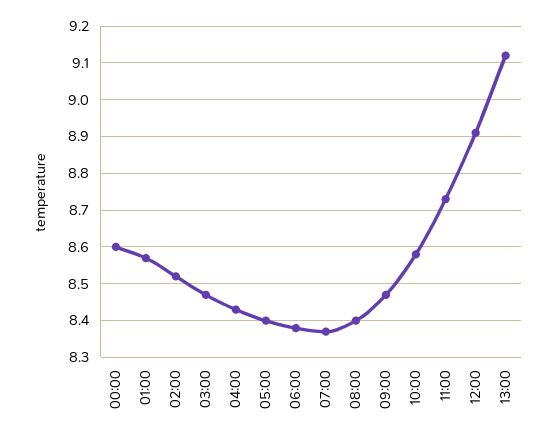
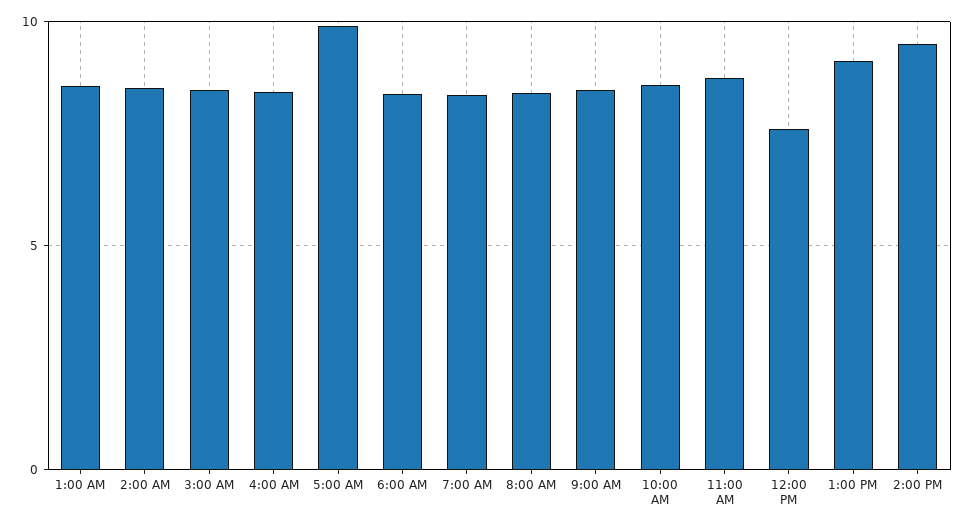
00:00: 8.6 -> none
05:00: 8.4 -> 10
12:00: 8.9 -> 7.5
2:00 PM: none -> 9.5

